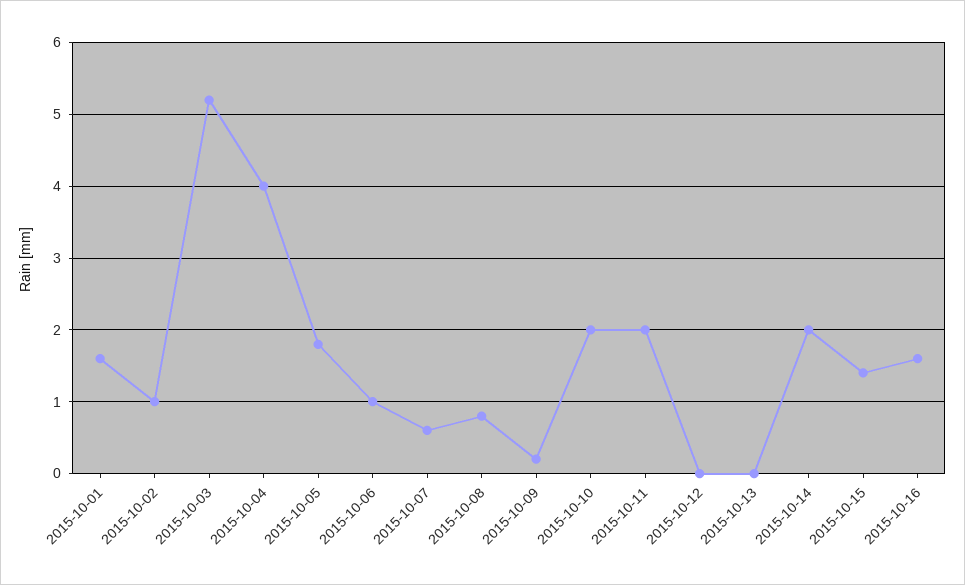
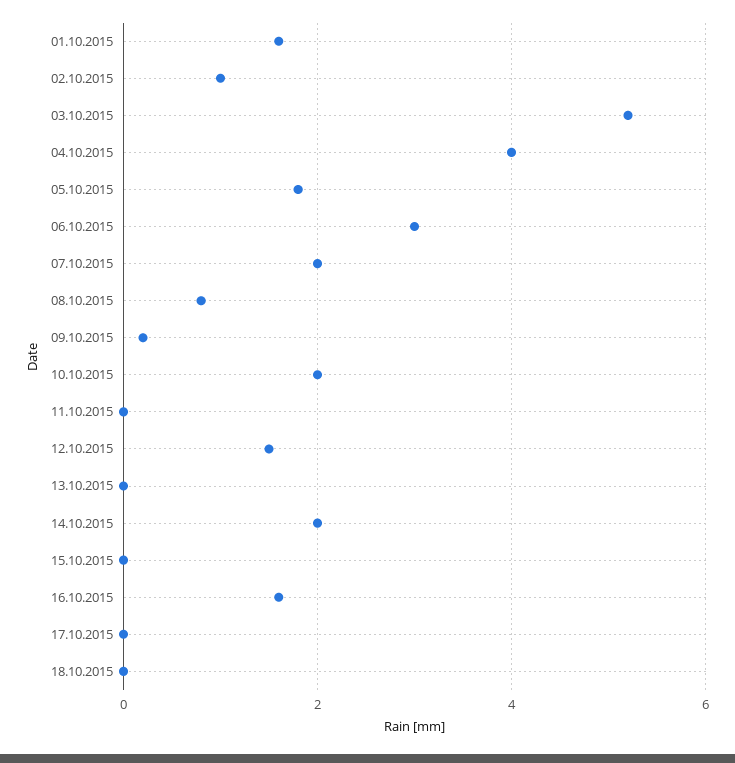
2015-10-06: 1 -> 3
2015-10-07: 0.6 -> 2
2015-10-11: 2 -> 0
2015-10-12: 0 -> 1.5
2015-10-15: 1.4 -> 0
17.10.2015: none -> 0
18.10.2015: none -> 0

